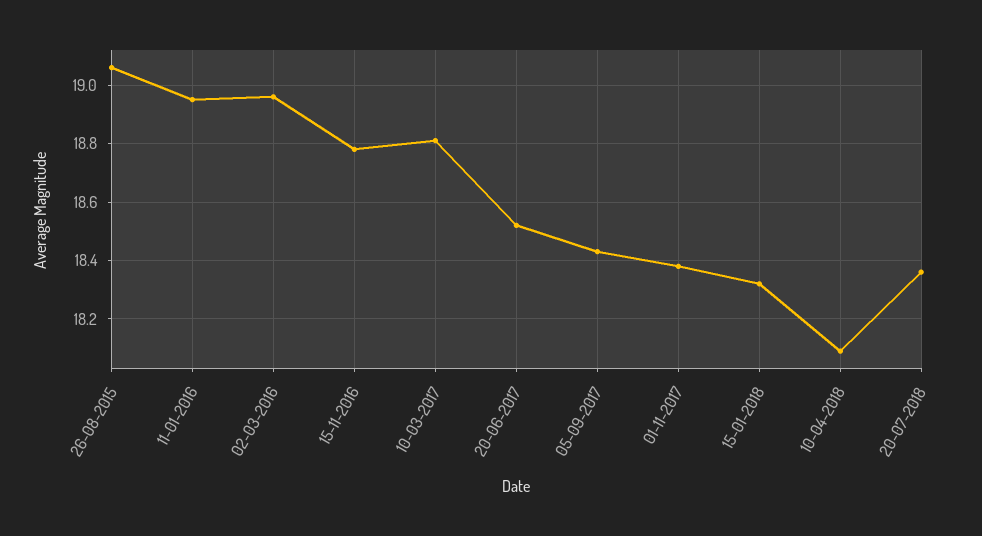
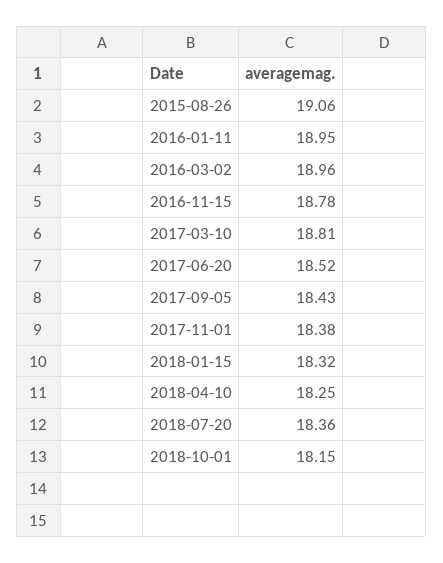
10-04-2018: 18.1 -> 18.25
2018-10-01: none -> 18.15

